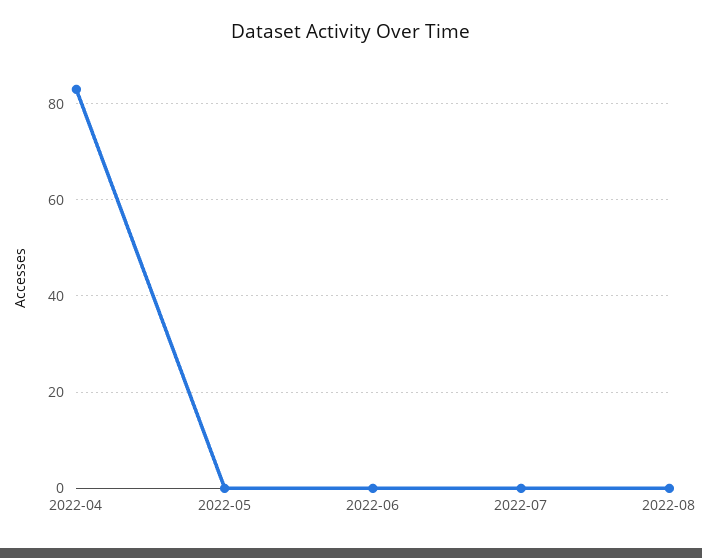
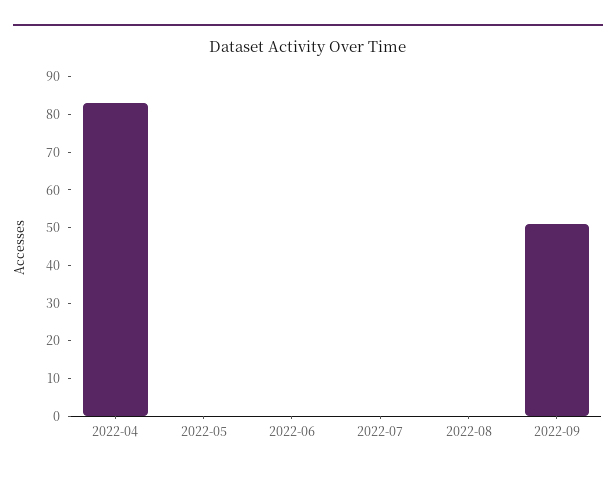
2022-09: none -> 50

